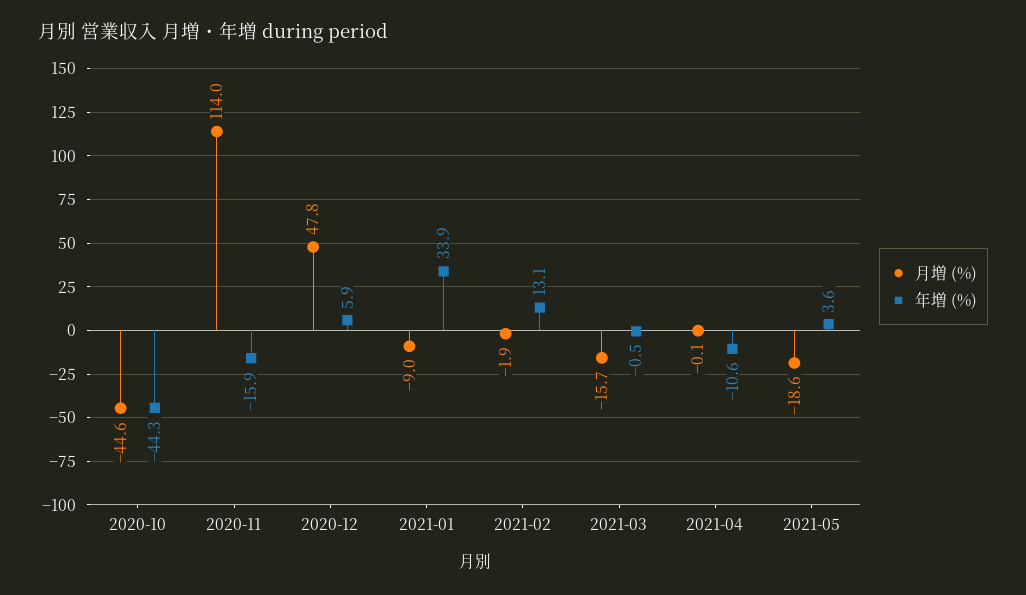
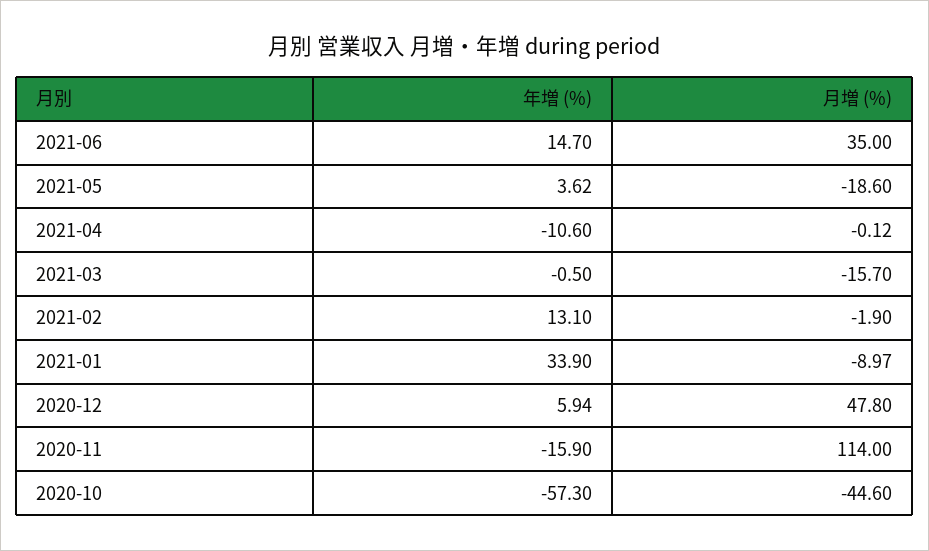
年増 (%), 2020-10: -44.3 -> -57.3
年増 (%), 2021-06: none -> 14.7
月増 (%), 2021-06: none -> 35

